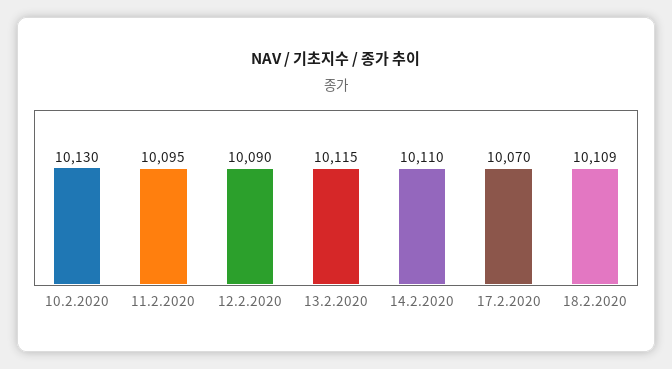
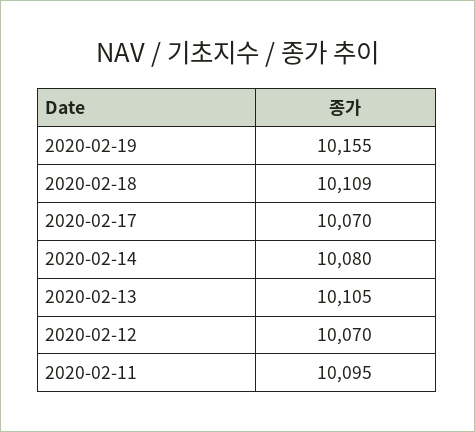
10.2.2020: 10130 -> none
12.2.2020: 10090 -> 10070
13.2.2020: 10115 -> 10105
14.2.2020: 10110 -> 10080
2020-02-19: none -> 10155

